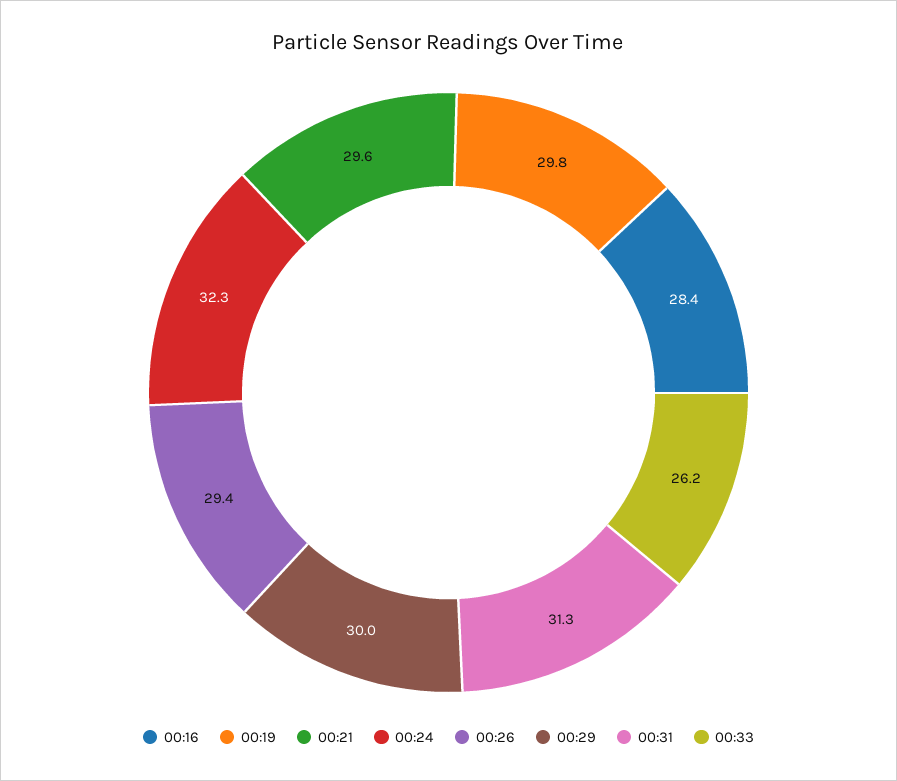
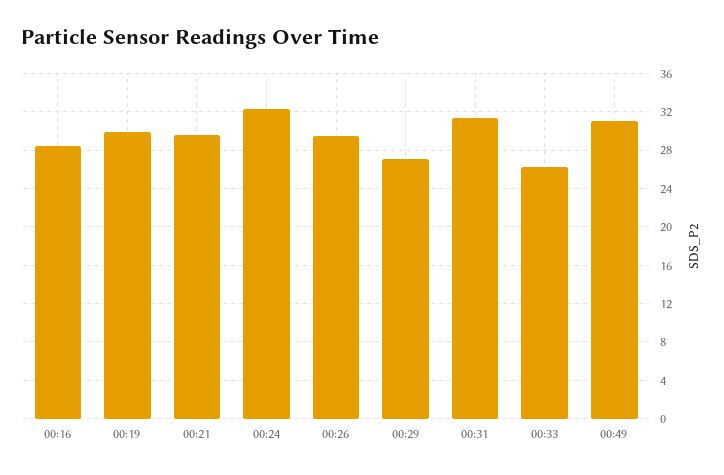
00:29: 30 -> 27
00:49: none -> 31

